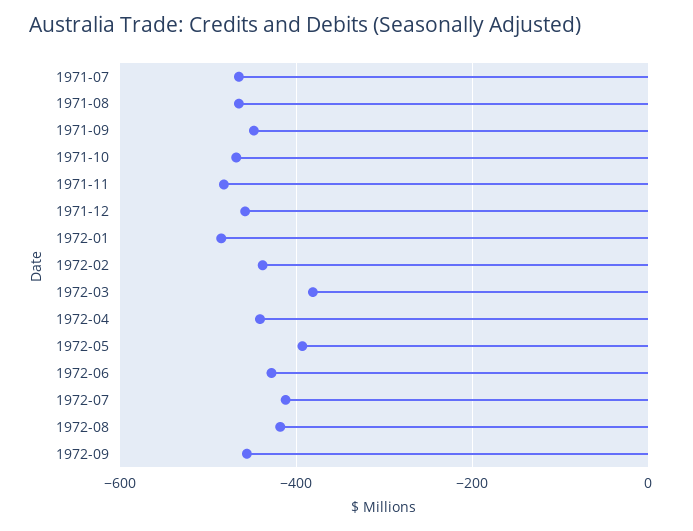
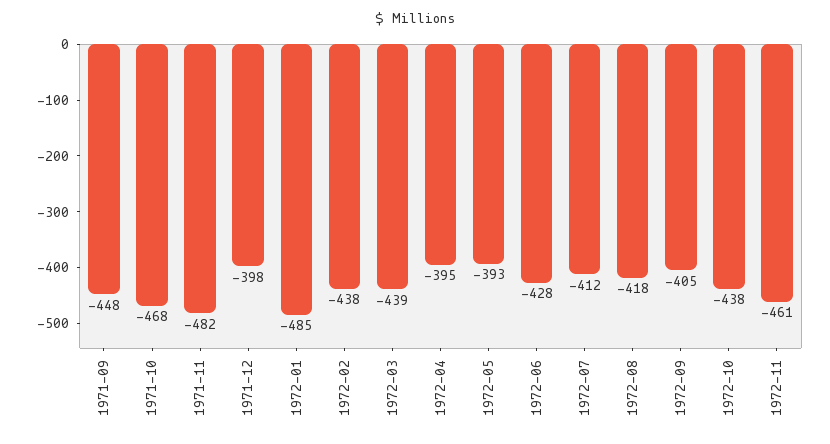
1971-07: -460 -> none
1971-08: -460 -> none
1971-12: -460 -> -398
1972-03: -380 -> -439
1972-04: -440 -> -395
1972-09: -460 -> -405
1972-10: none -> -438
1972-11: none -> -461

